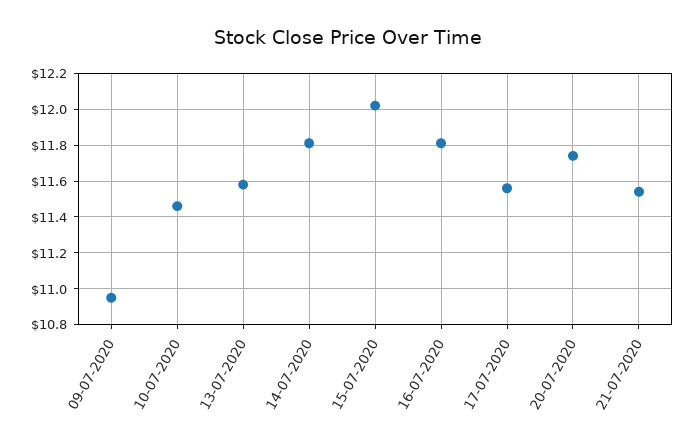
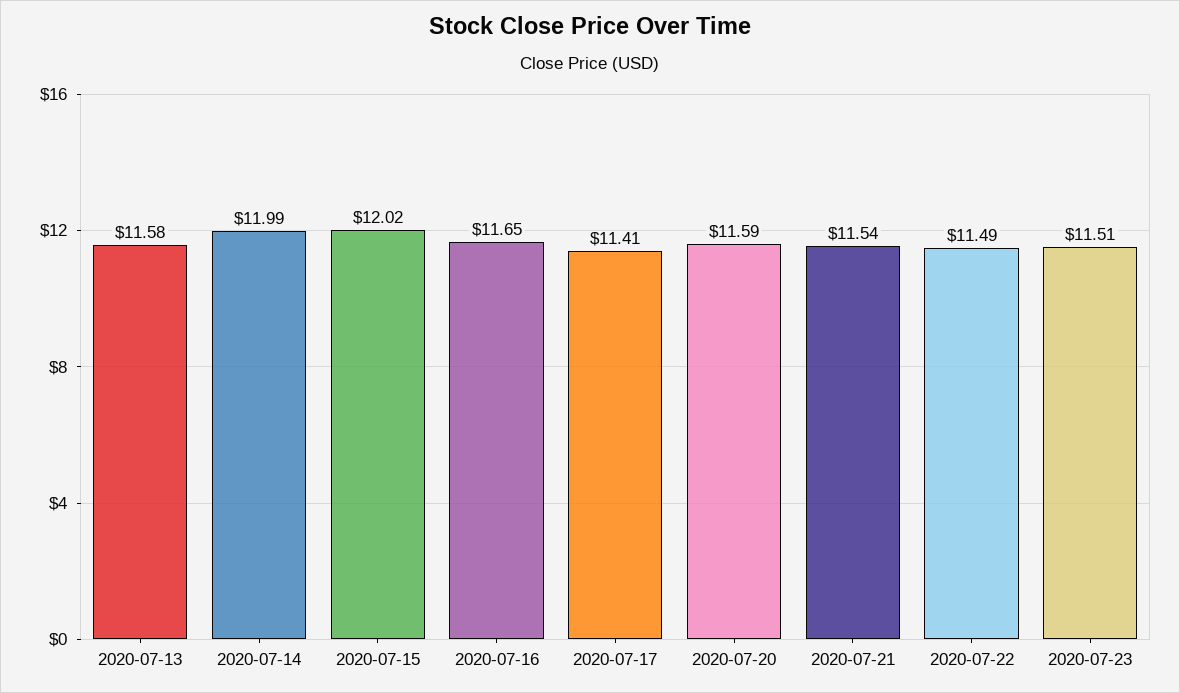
09-07-2020: 10.95 -> none
10-07-2020: 11.45 -> none
14-07-2020: 11.8 -> 11.99
16-07-2020: 11.8 -> 11.65
17-07-2020: 11.55 -> 11.41
20-07-2020: 11.75 -> 11.59
2020-07-22: none -> 11.49
2020-07-23: none -> 11.51

